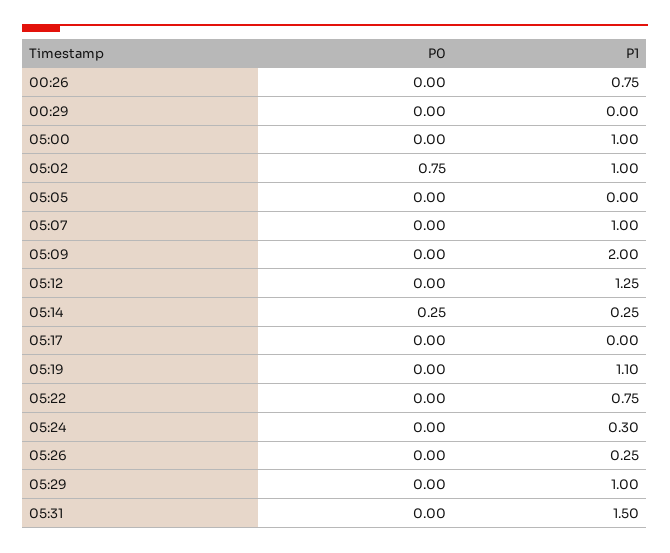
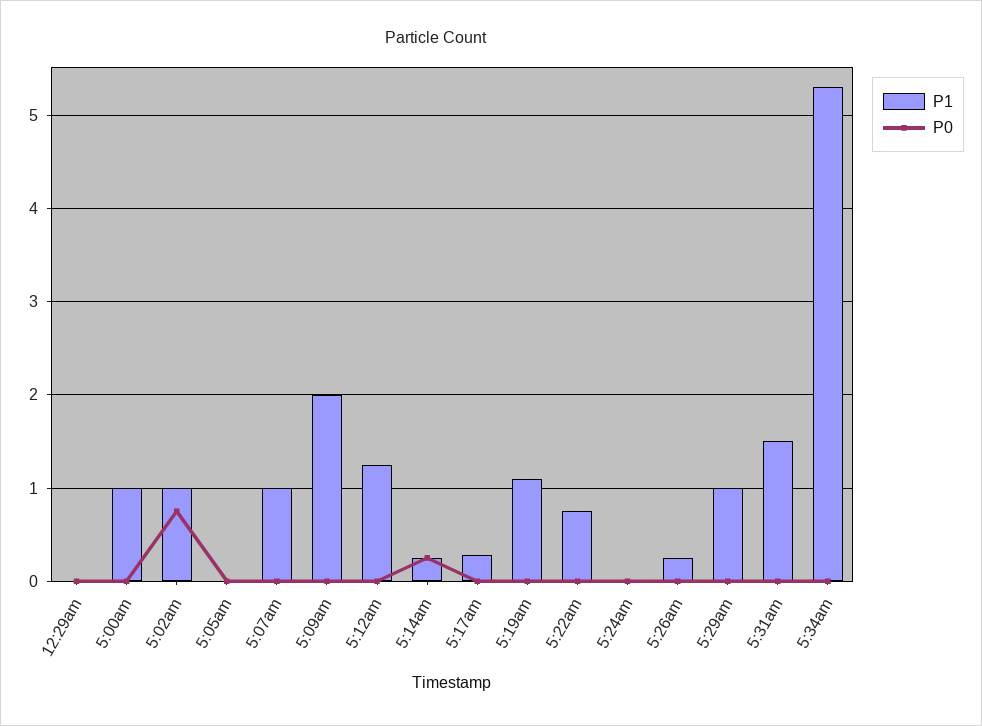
P0, 00:26: 0 -> none
P1, 00:26: 0.75 -> none
P1, 05:17: 0 -> 0.3
P1, 05:24: 0.3 -> 0
P1, 5:34am: none -> 5.3
P0, 5:34am: none -> 0

